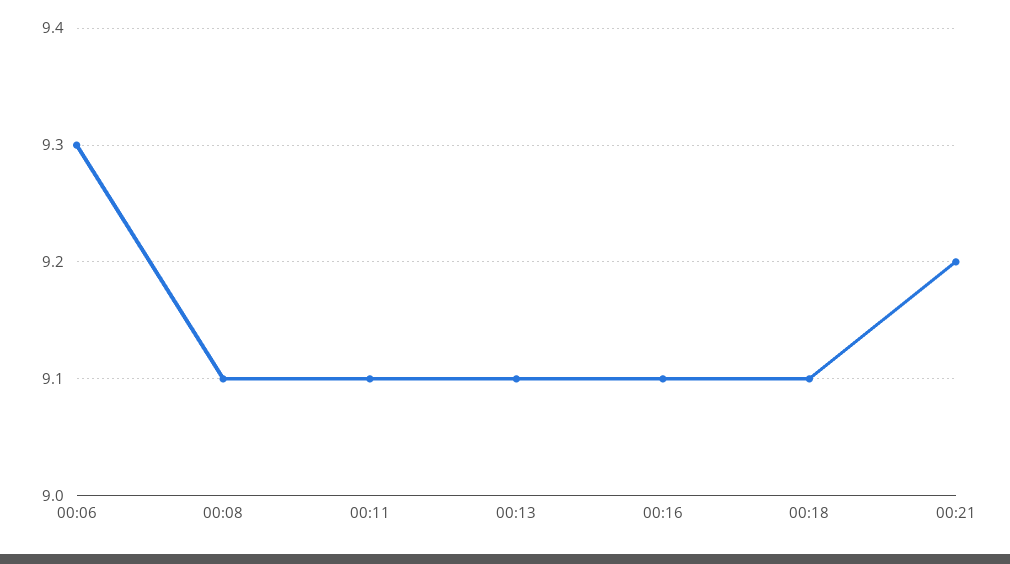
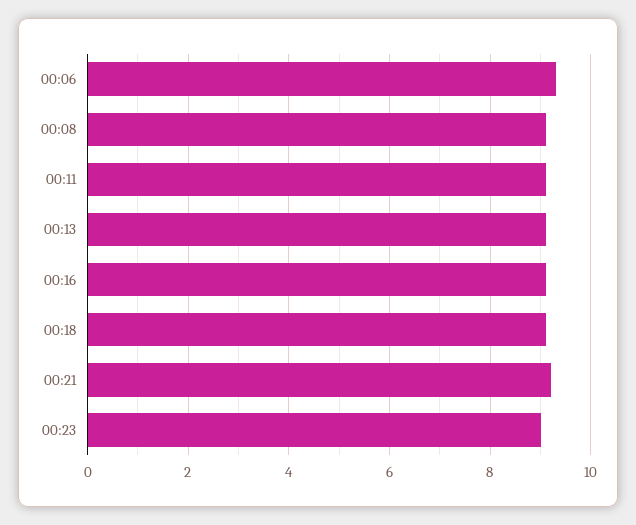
00:23: none -> 9

